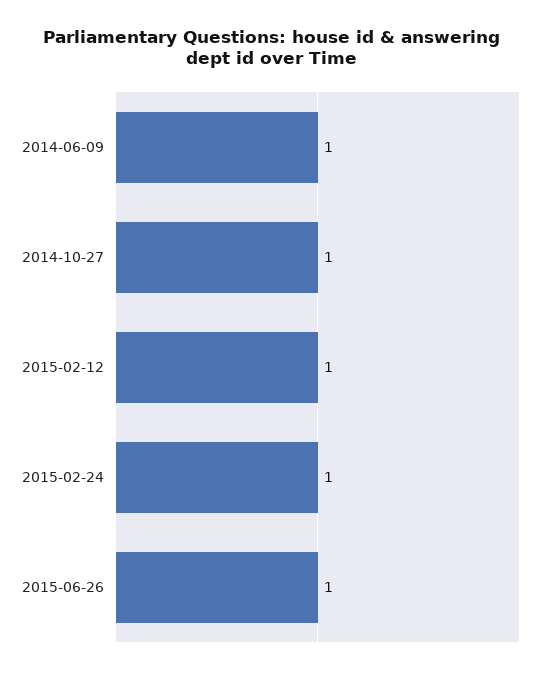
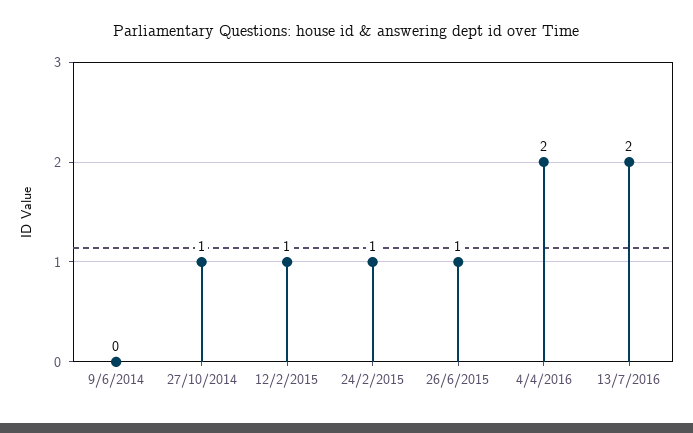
2014-06-09: 1 -> 0
4/4/2016: none -> 2
13/7/2016: none -> 2

